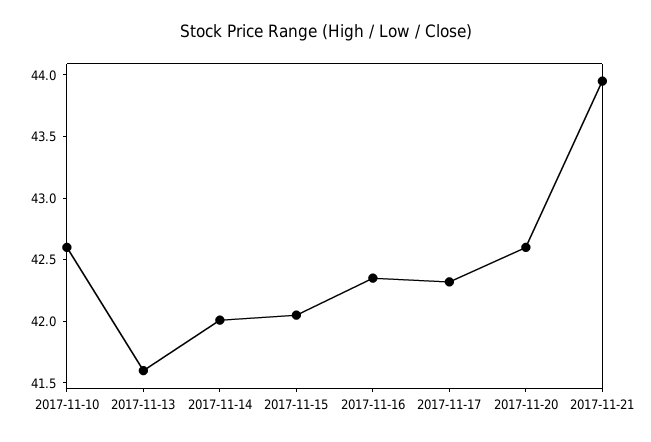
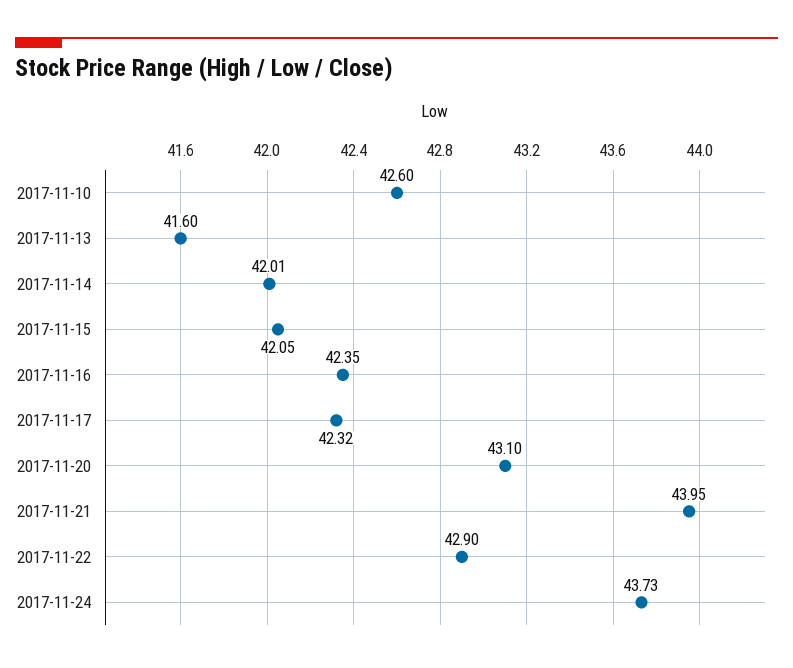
2017-11-20: 42.6 -> 43.1
2017-11-22: none -> 42.9
2017-11-24: none -> 43.73

